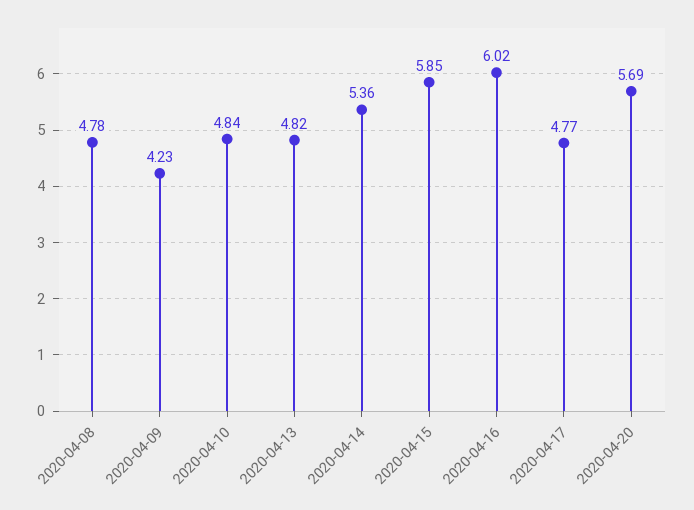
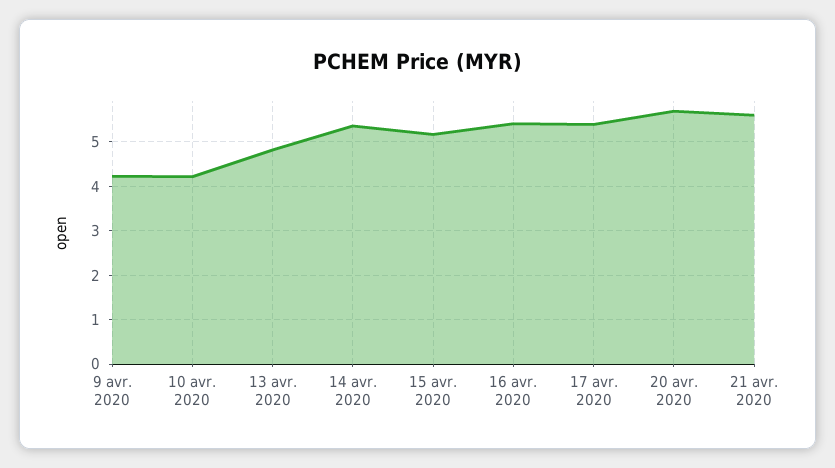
2020-04-08: 4.78 -> none
2020-04-10: 4.84 -> 4.2
2020-04-15: 5.85 -> 5.2
2020-04-16: 6.02 -> 5.4
2020-04-17: 4.77 -> 5.4
21 avr. 2020: none -> 5.6

